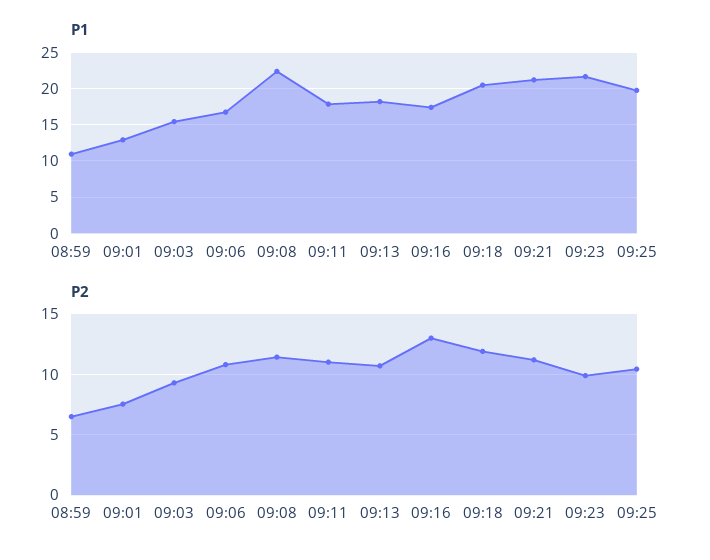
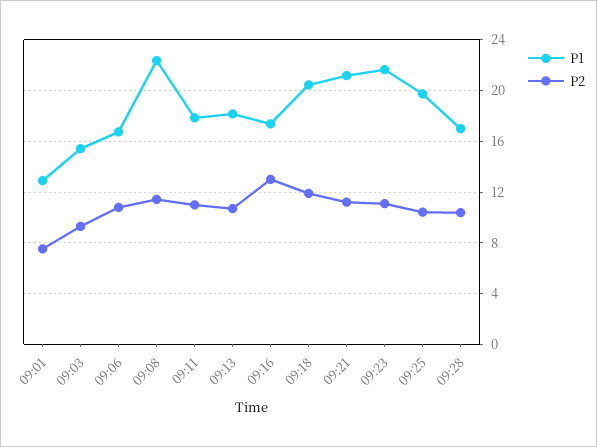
P1, 08:59: 11 -> none
P2, 08:59: 6.5 -> none
P2, 09:23: 10 -> 11
P1, 09:28: none -> 17
P2, 09:28: none -> 10.5

